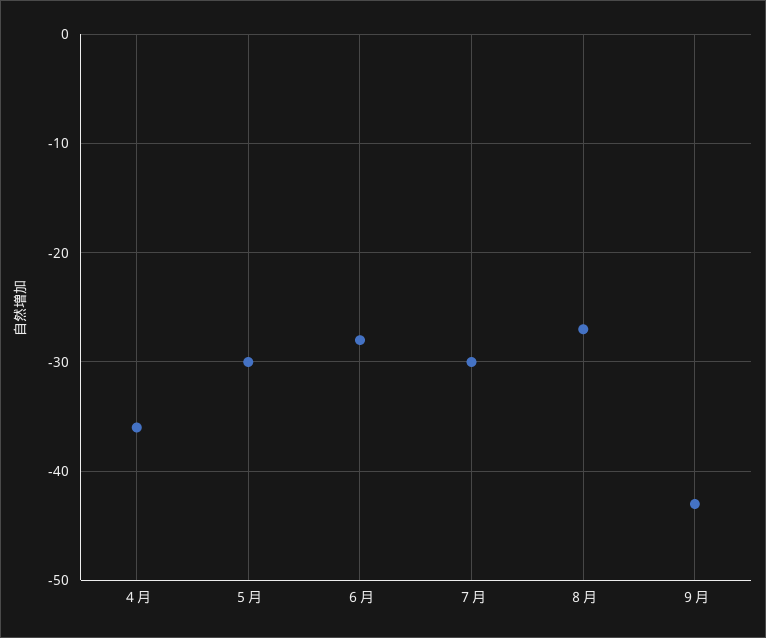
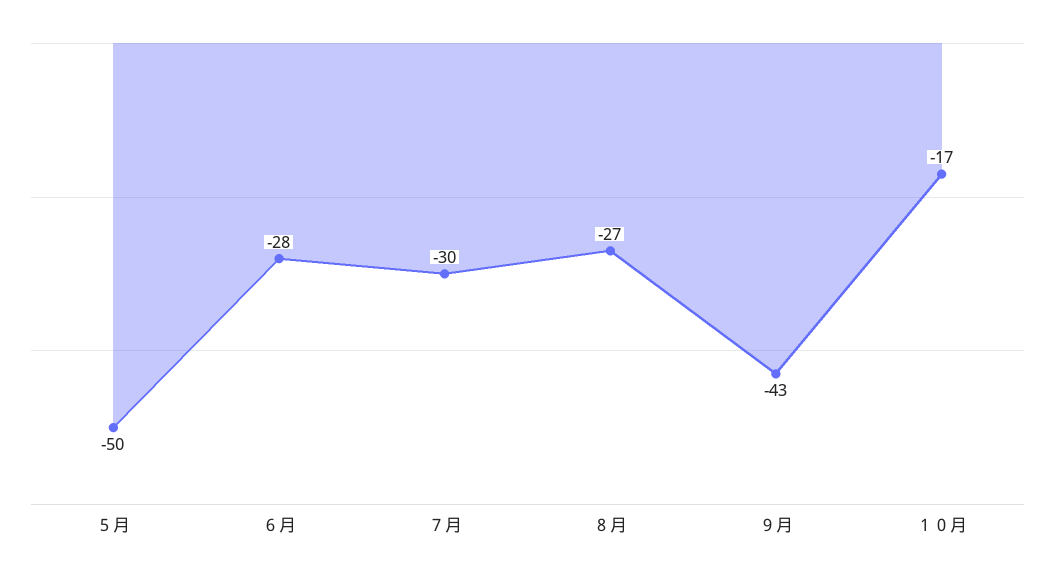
４月: -36 -> none
５月: -30 -> -50
１０月: none -> -17

